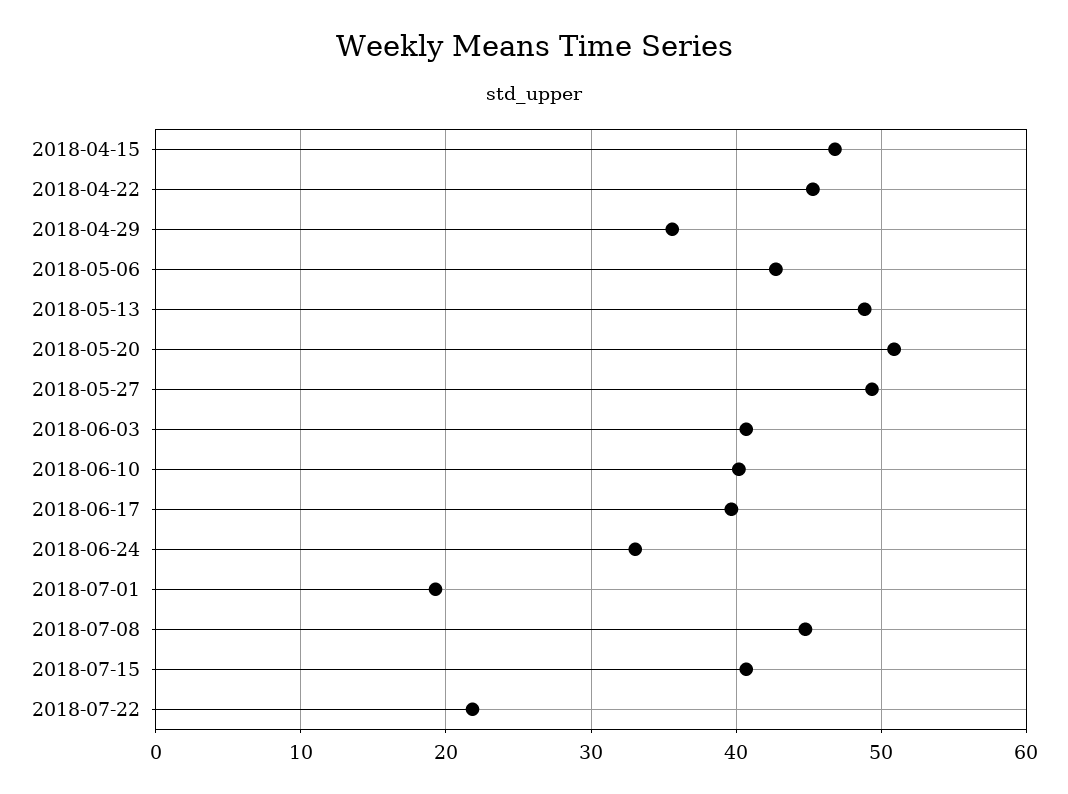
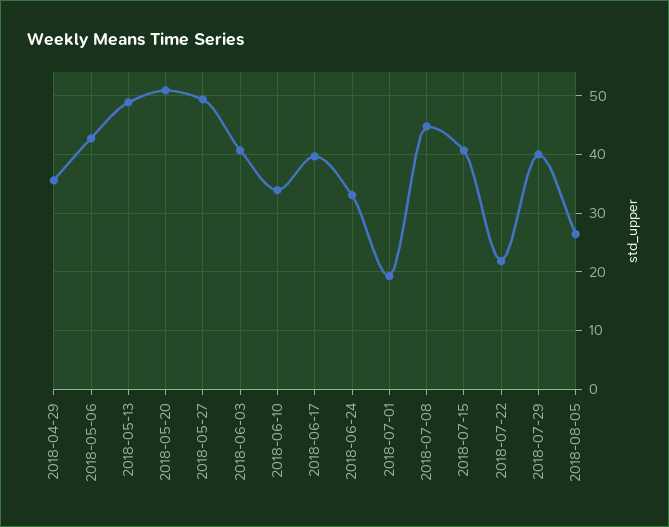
2018-04-15: 47 -> none
2018-04-22: 45 -> none
2018-06-10: 40 -> 34
2018-07-29: none -> 40
2018-08-05: none -> 26

